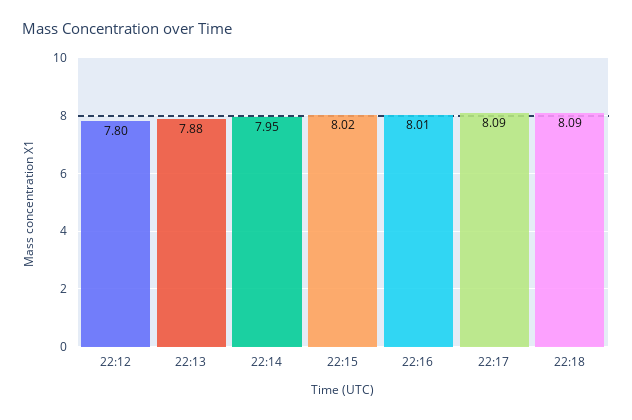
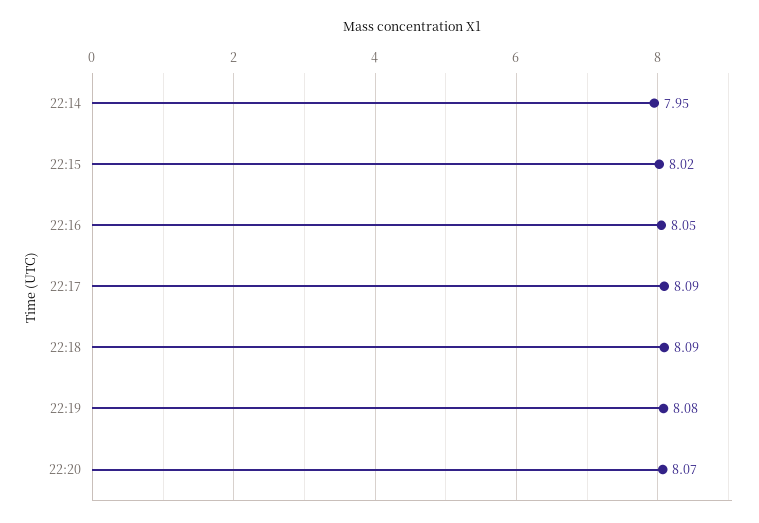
22:12: 7.8 -> none
22:13: 7.88 -> none
22:16: 8.01 -> 8.05
22:19: none -> 8.08
22:20: none -> 8.07

